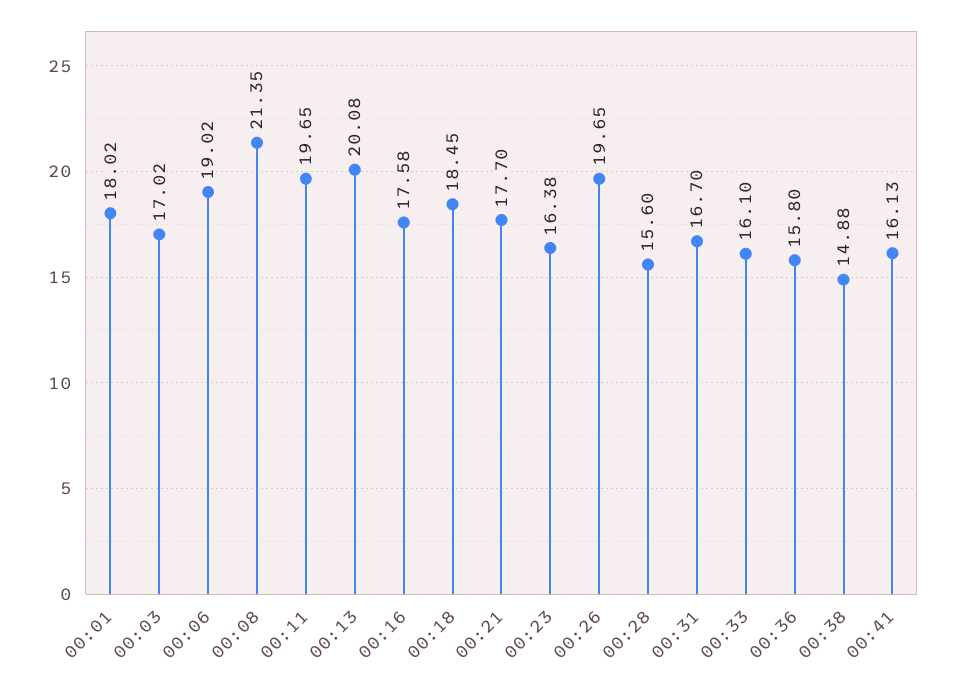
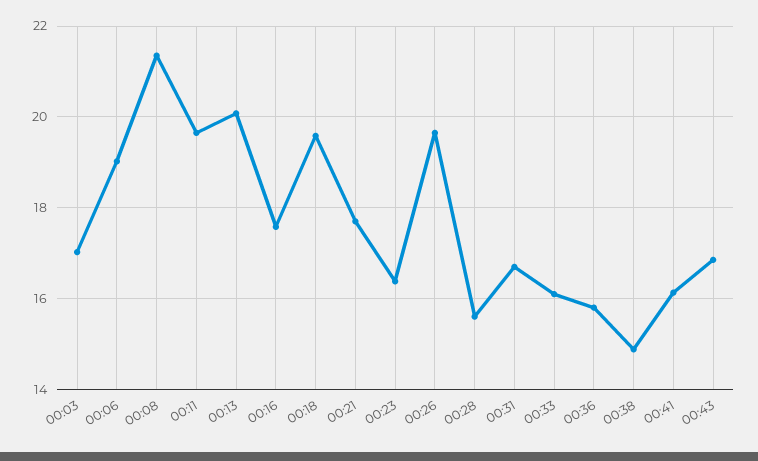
00:01: 18.02 -> none
00:18: 18.45 -> 19.6
00:43: none -> 16.8

